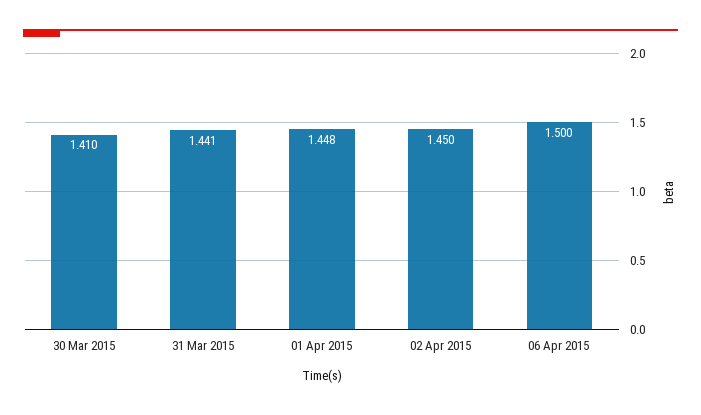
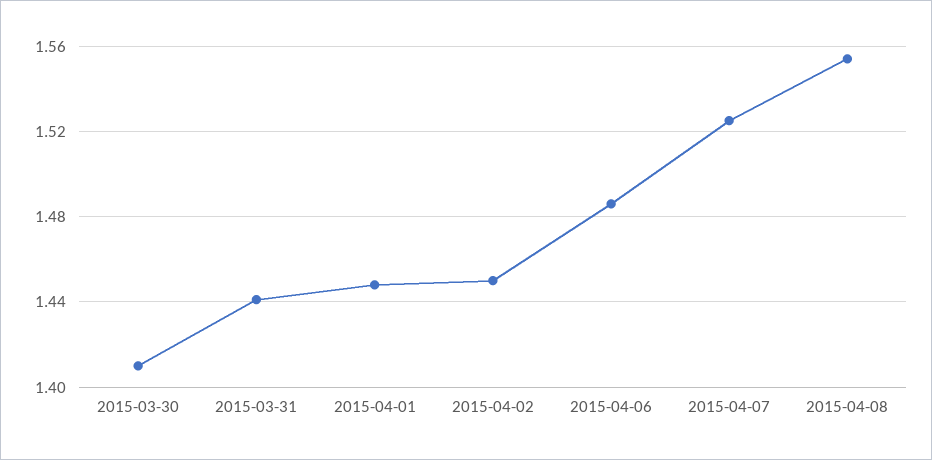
06 Apr 2015: 1.5 -> 1.485
2015-04-07: none -> 1.525
2015-04-08: none -> 1.555

